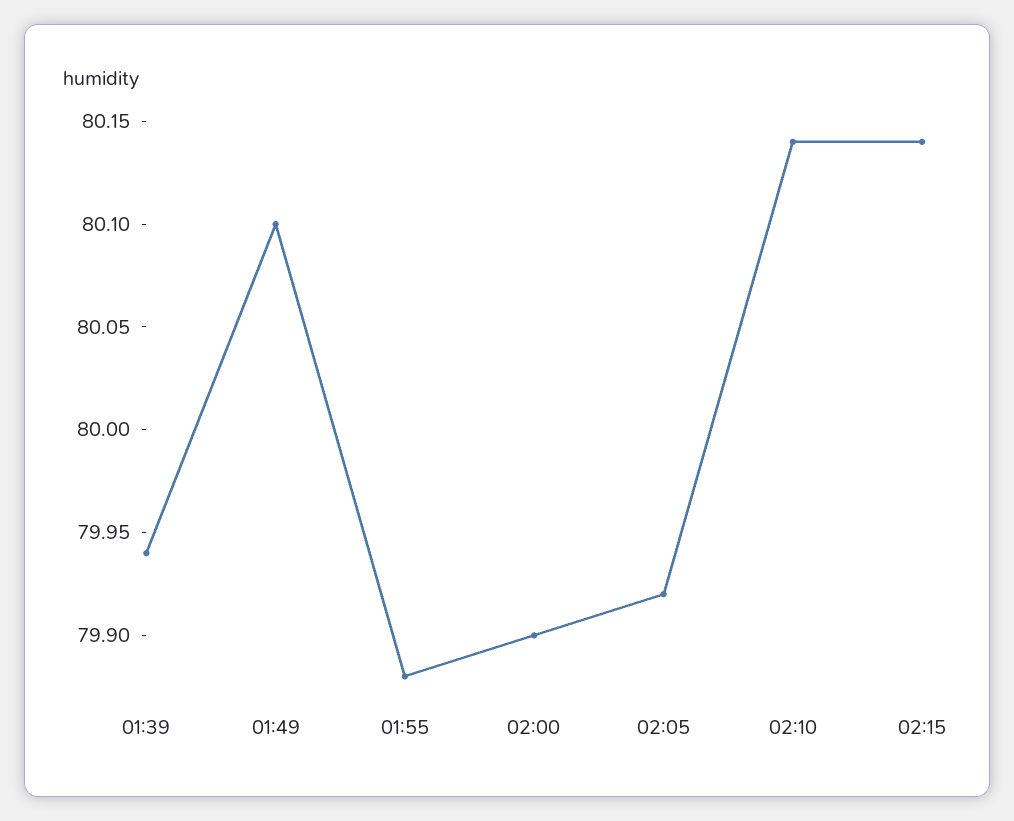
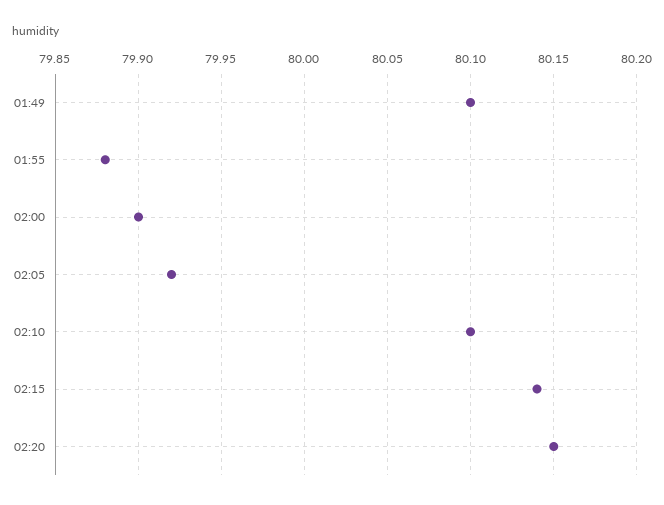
01:39: 79.94 -> none
02:10: 80.14 -> 80.1
02:20: none -> 80.15

